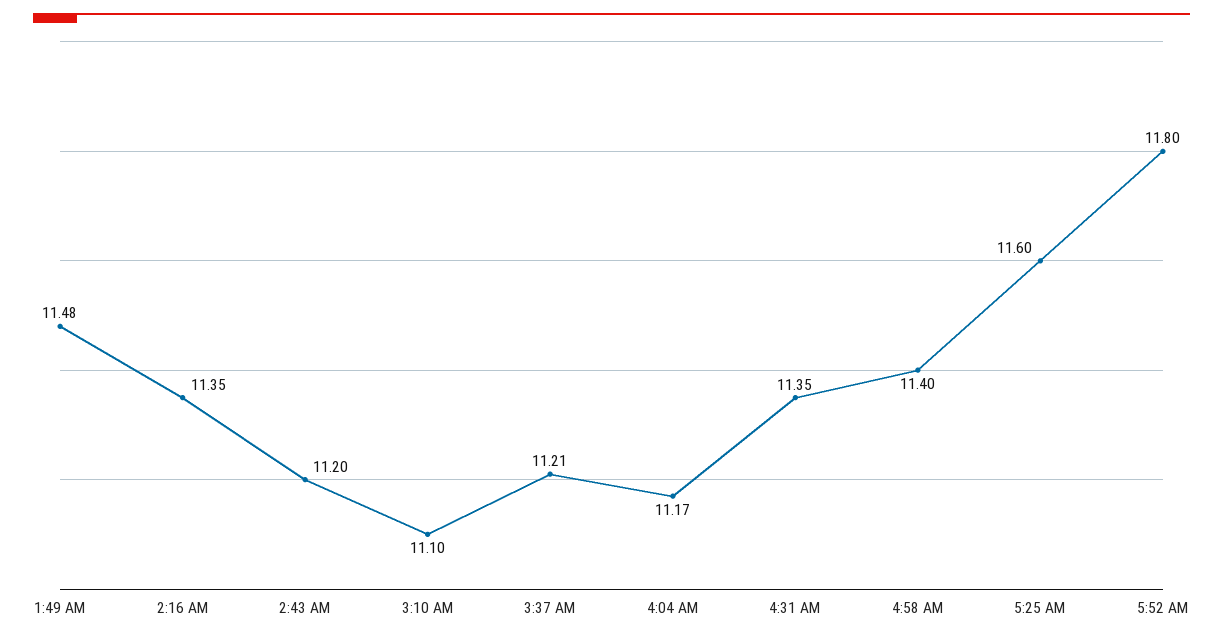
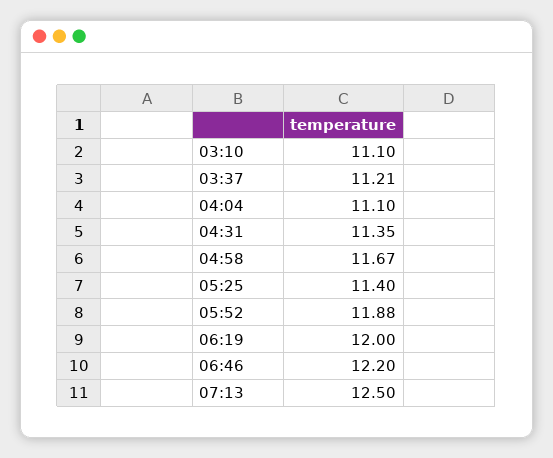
1:49 AM: 11.48 -> none
2:16 AM: 11.35 -> none
2:43 AM: 11.2 -> none
4:04 AM: 11.17 -> 11.1
4:58 AM: 11.4 -> 11.67
5:25 AM: 11.6 -> 11.4
5:52 AM: 11.8 -> 11.88
06:19: none -> 12
06:46: none -> 12.2
07:13: none -> 12.5

